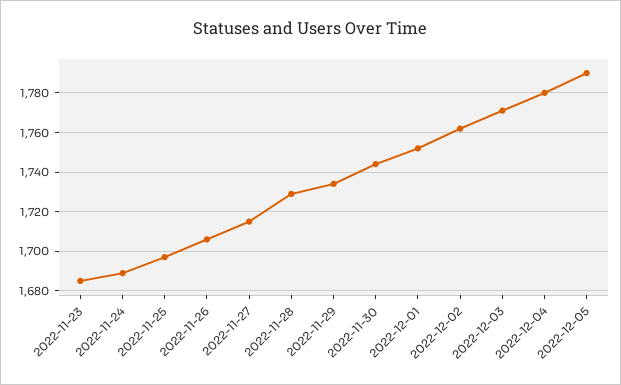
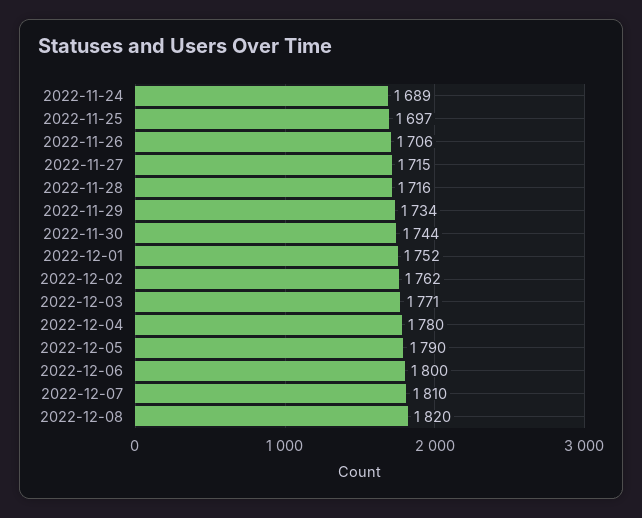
2022-11-23: 1685 -> none
2022-11-28: 1730 -> 1716
2022-12-06: none -> 1800
2022-12-07: none -> 1810
2022-12-08: none -> 1820

